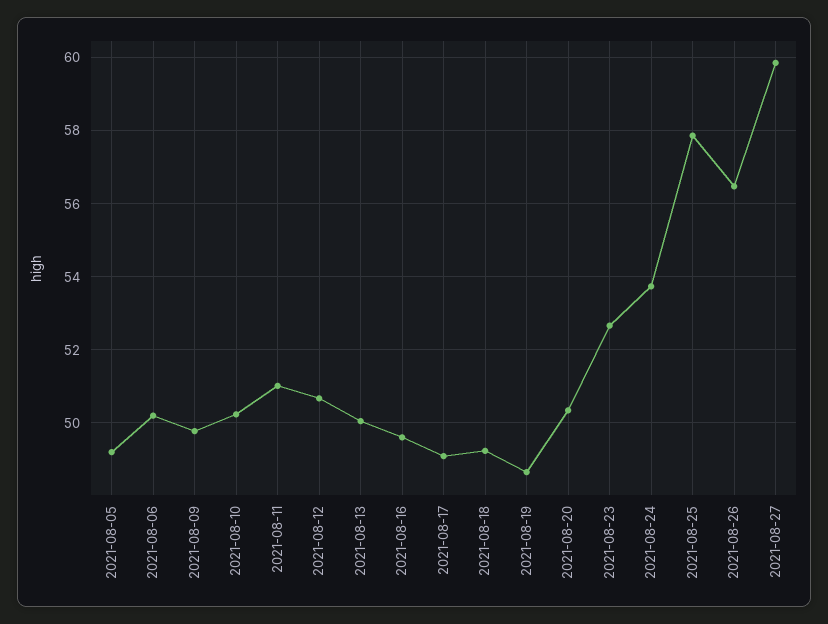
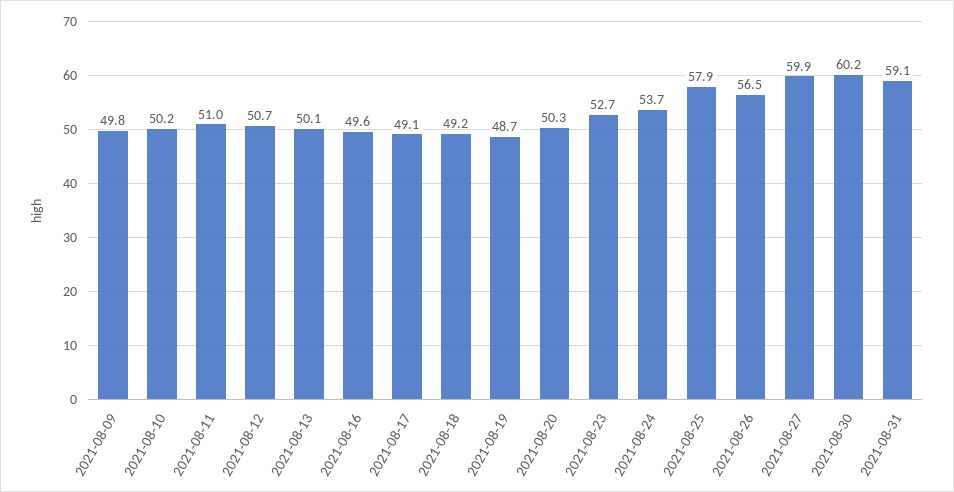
2021-08-05: 49.2 -> none
2021-08-06: 50.2 -> none
2021-08-30: none -> 60.2
2021-08-31: none -> 59.1

